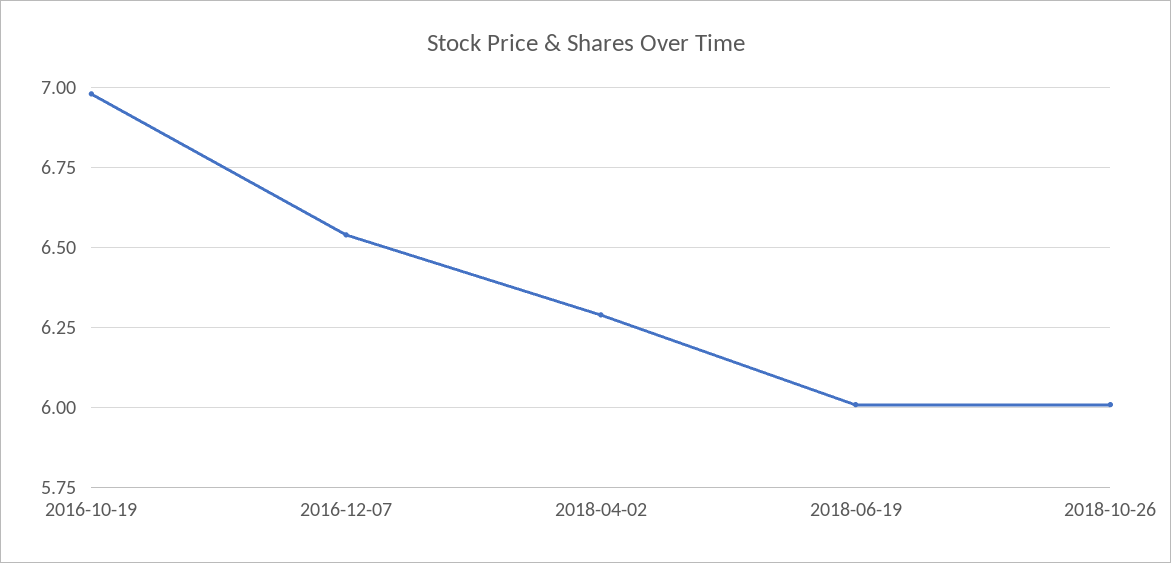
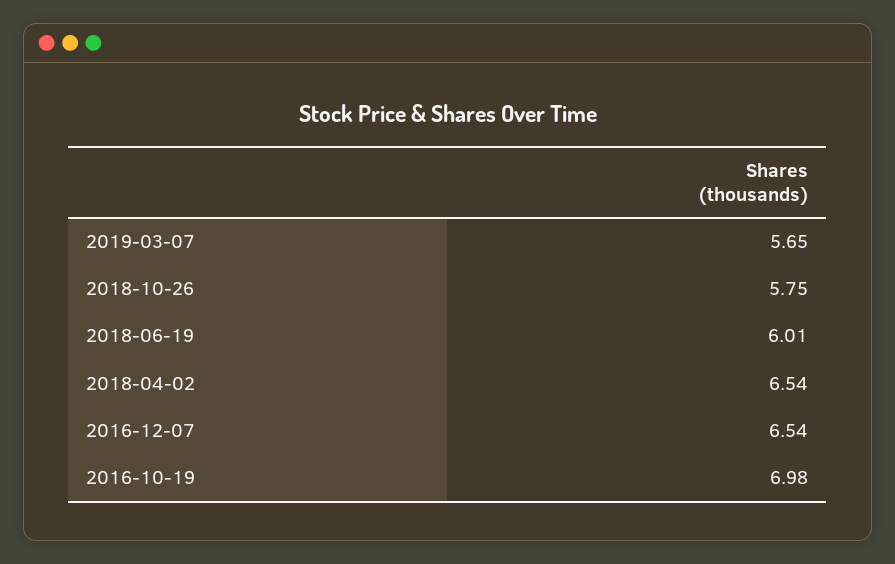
2018-04-02: 6.3 -> 6.54
2018-10-26: 6 -> 5.75
2019-03-07: none -> 5.65

